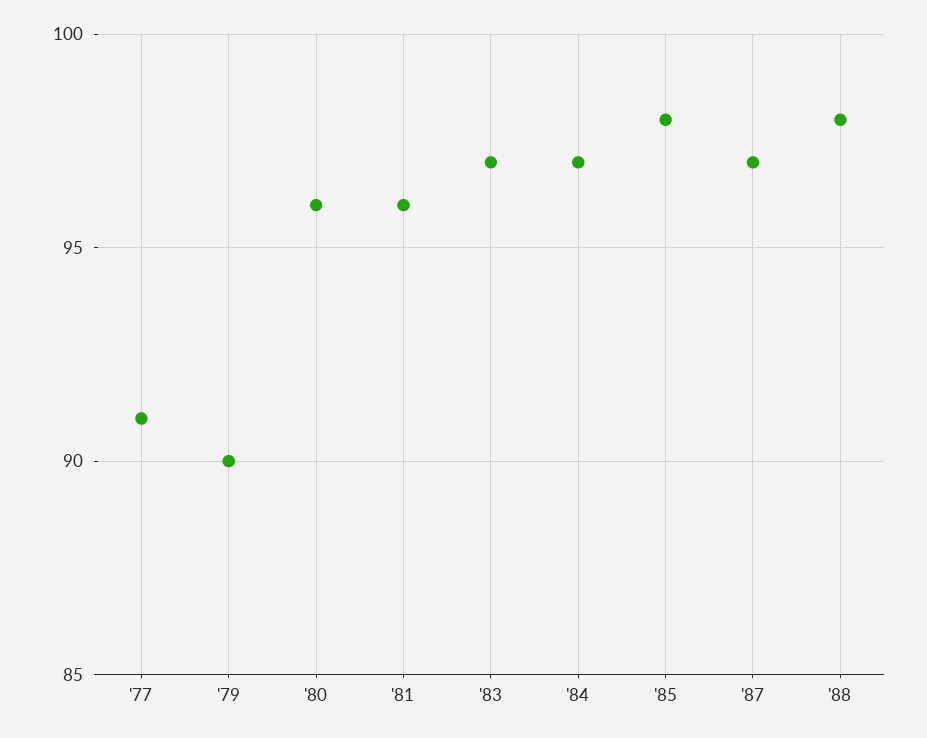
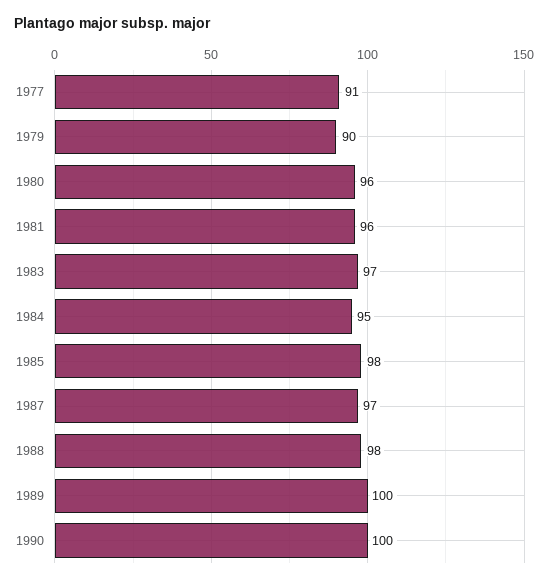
'84: 97 -> 95
1989: none -> 100
1990: none -> 100

